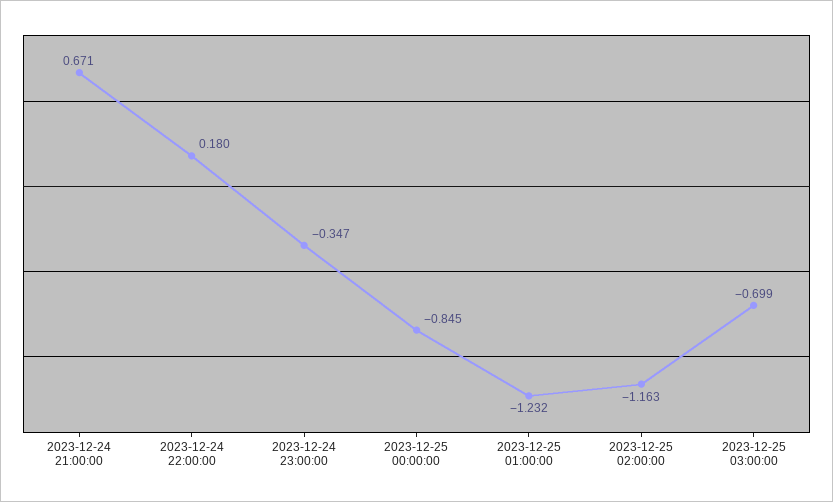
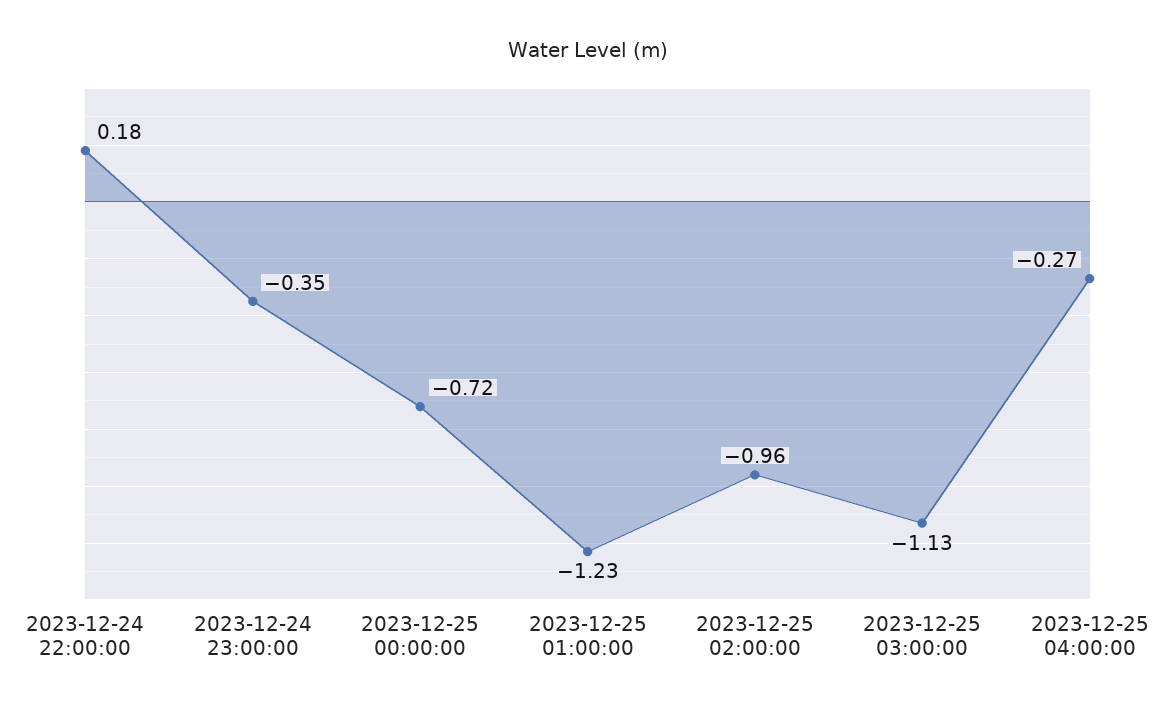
2023-12-24 21:00:00: 0.671 -> none
2023-12-25 00:00:00: -0.845 -> -0.72
2023-12-25 02:00:00: -1.163 -> -0.96
2023-12-25 03:00:00: -0.699 -> -1.13
2023-12-25 04:00:00: none -> -0.27

